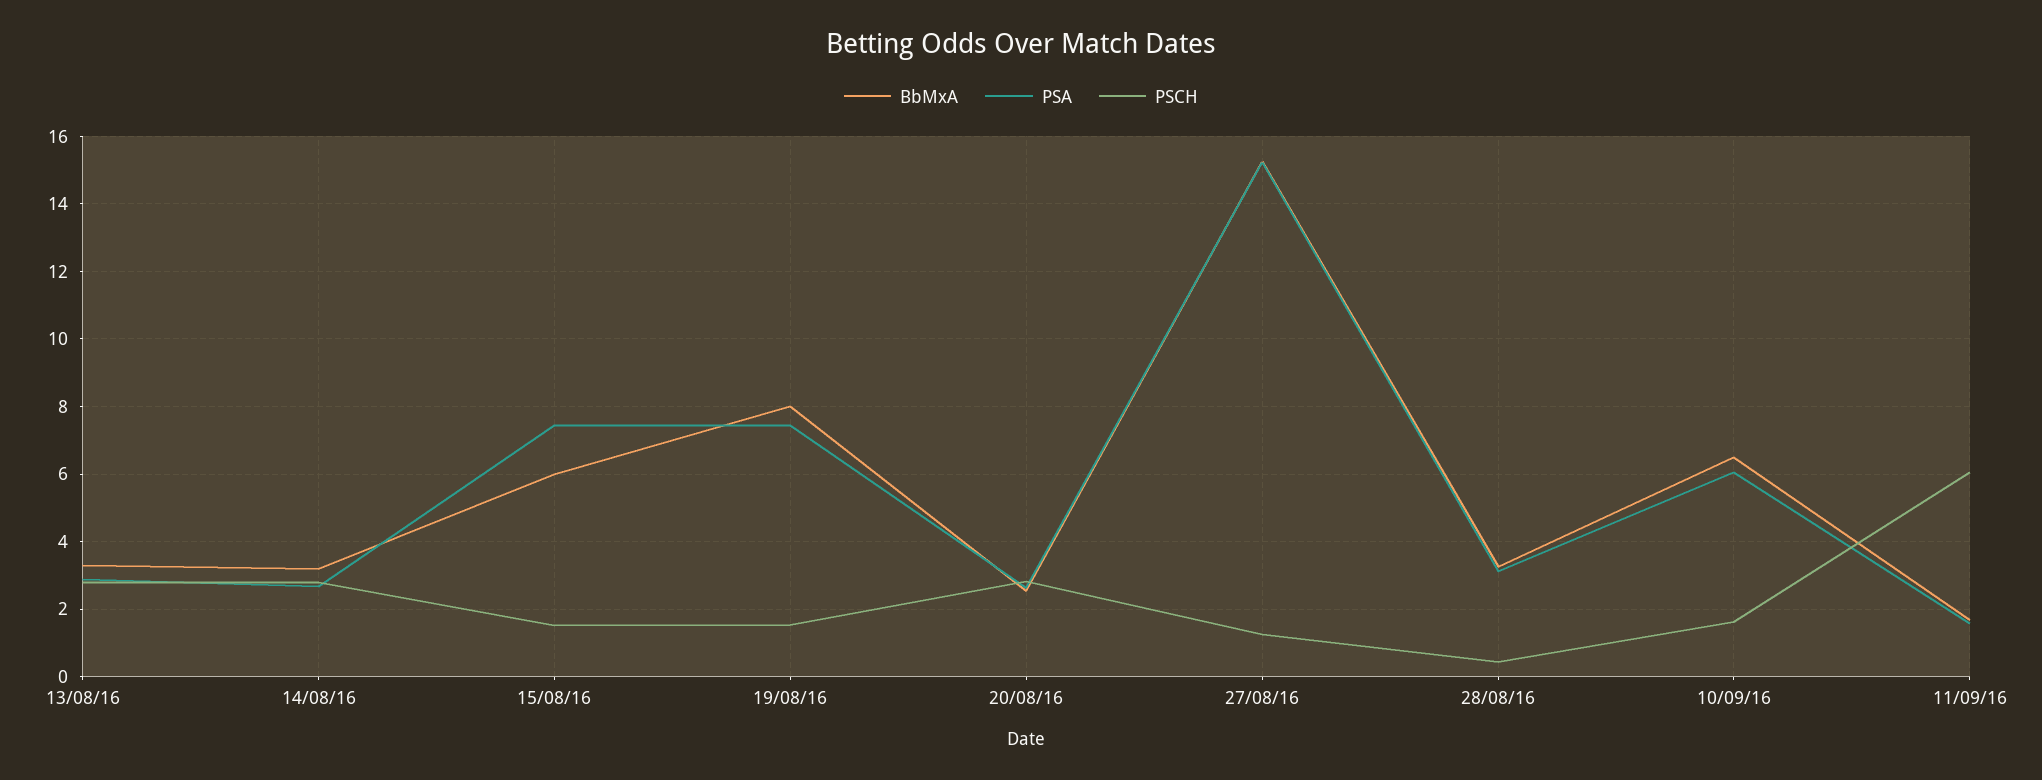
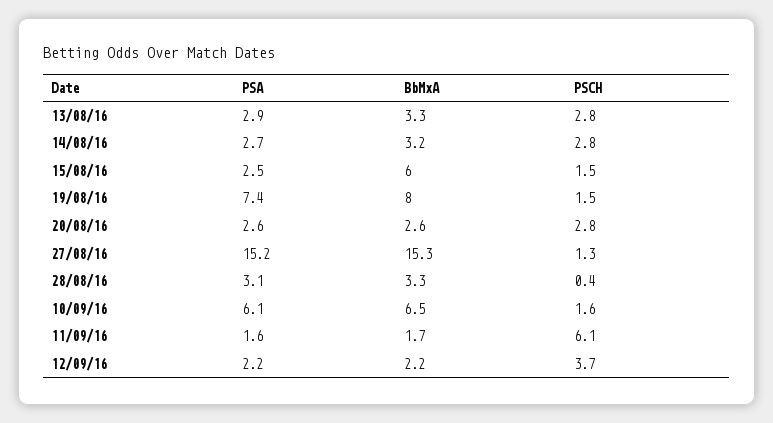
PSA, 15/08/16: 7.4 -> 2.5
PSA, 12/09/16: none -> 2.2
BbMxA, 12/09/16: none -> 2.2
PSCH, 12/09/16: none -> 3.7

